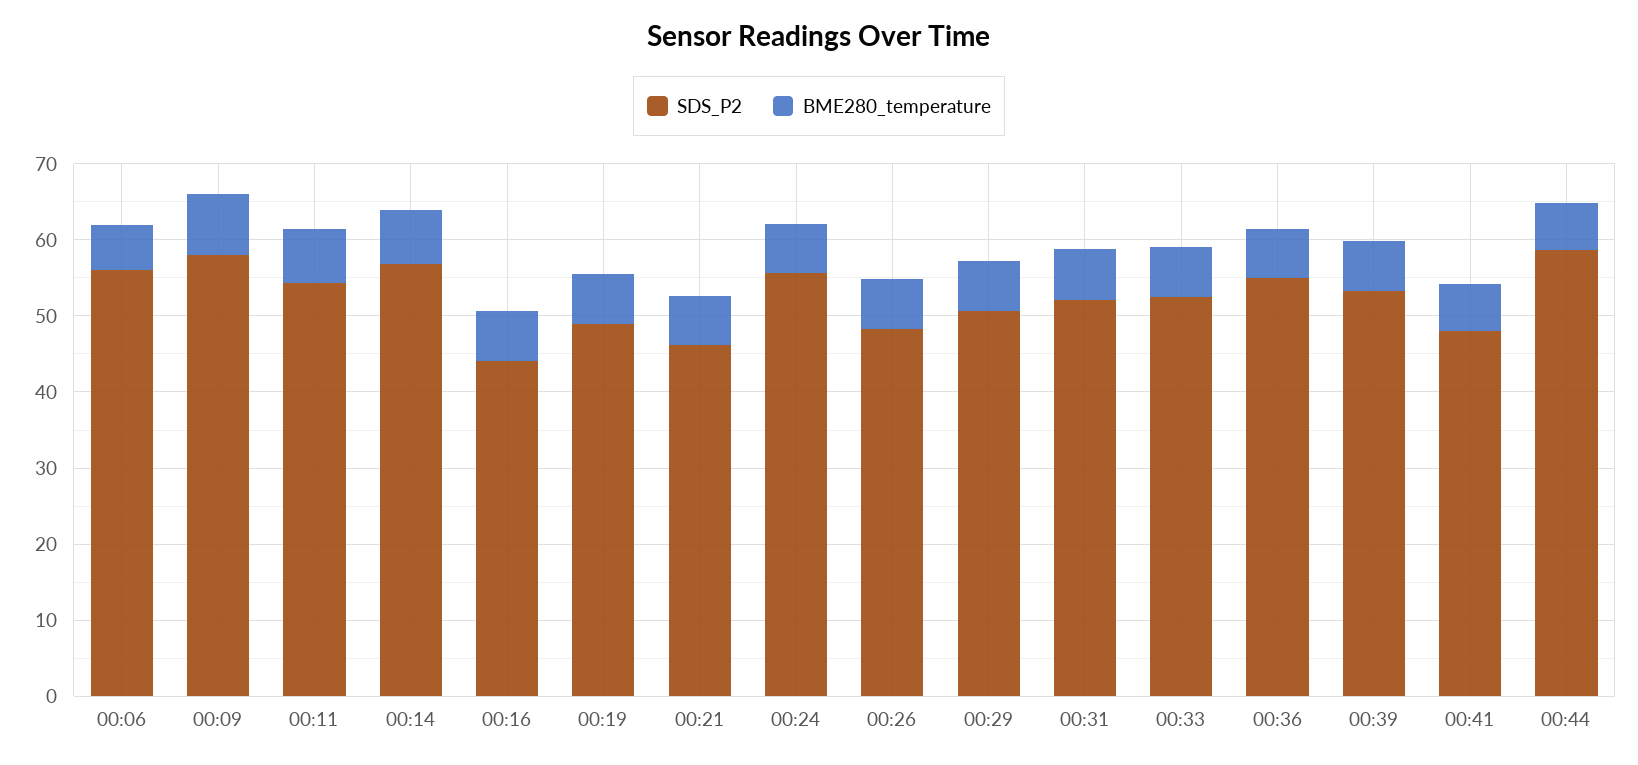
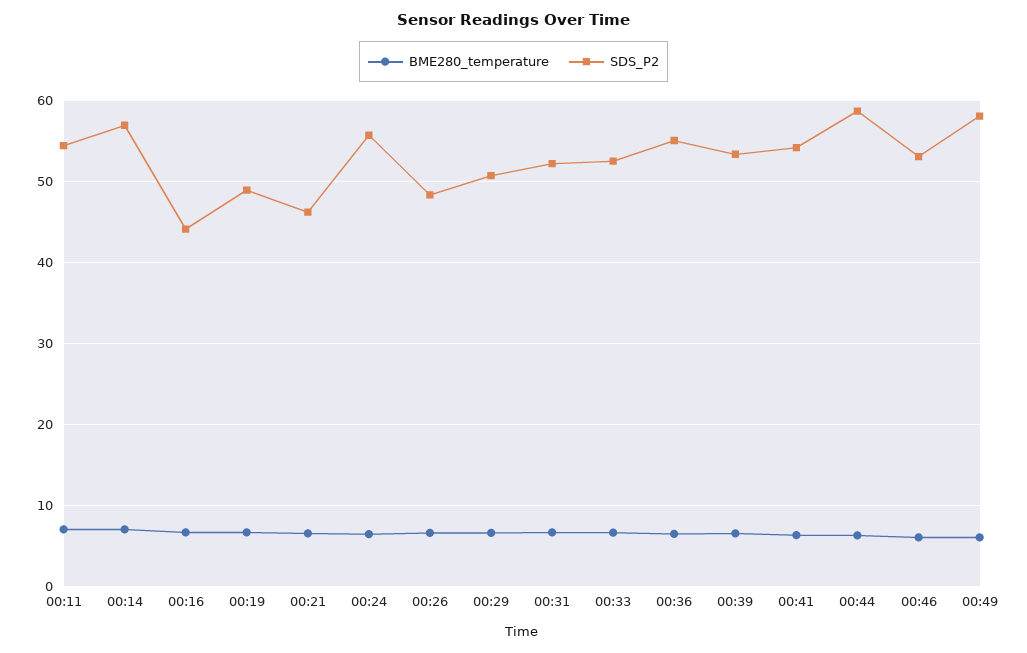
SDS_P2, 00:06: 56 -> none
BME280_temperature, 00:06: 6 -> none
SDS_P2, 00:09: 58 -> none
BME280_temperature, 00:09: 8 -> none
SDS_P2, 00:41: 48 -> 54
BME280_temperature, 00:46: none -> 6
SDS_P2, 00:46: none -> 53
BME280_temperature, 00:49: none -> 6
SDS_P2, 00:49: none -> 58

